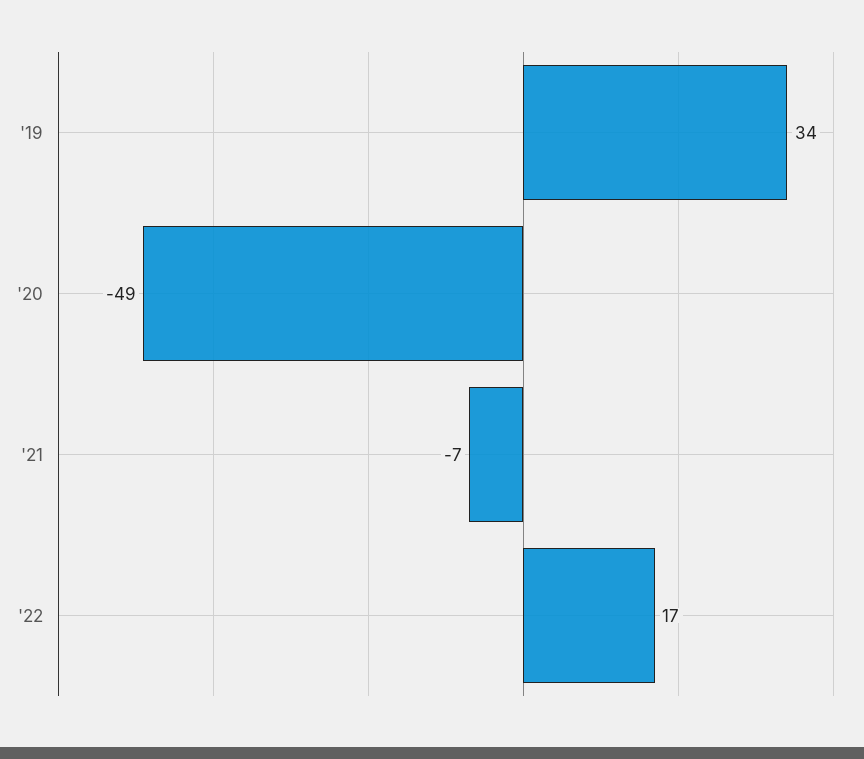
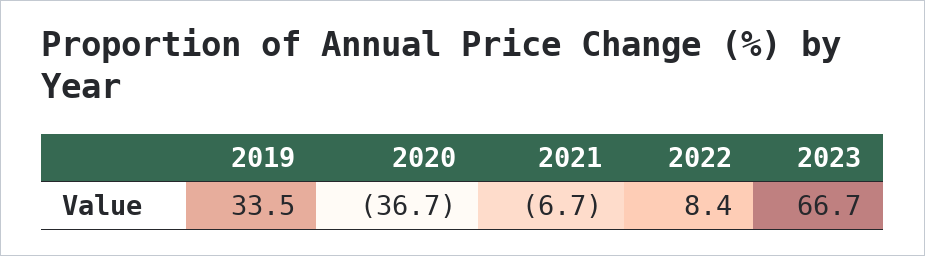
'20: -49 -> -36.7
'22: 17 -> 8.4
2023: none -> 66.7

